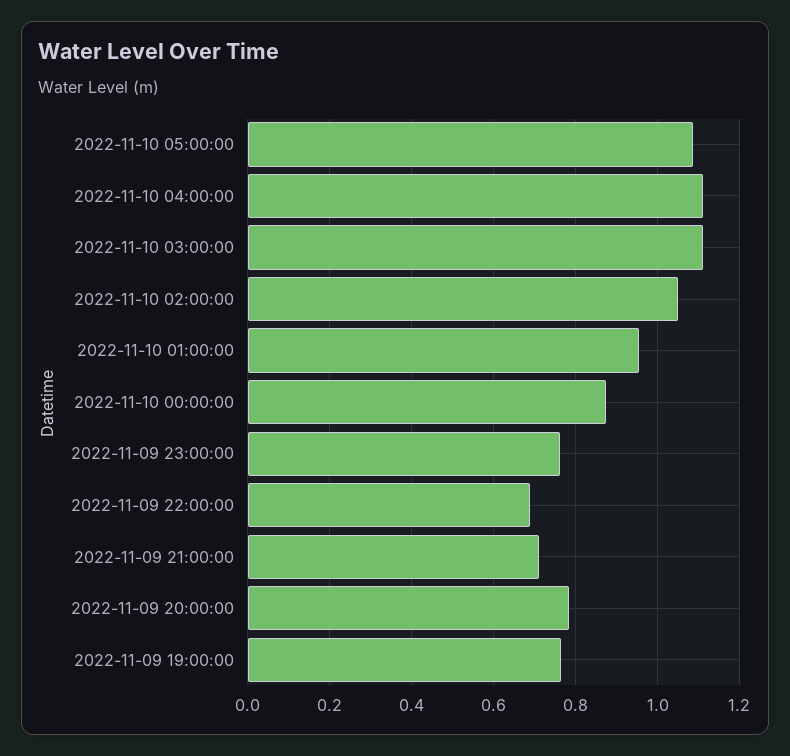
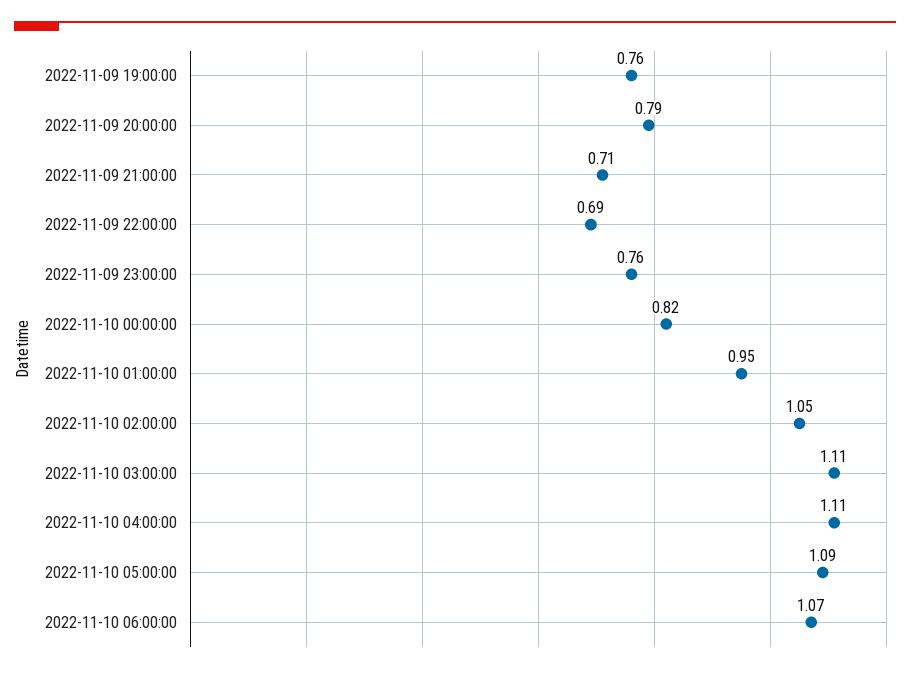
2022-11-10 00:00:00: 0.88 -> 0.82
2022-11-10 06:00:00: none -> 1.07

